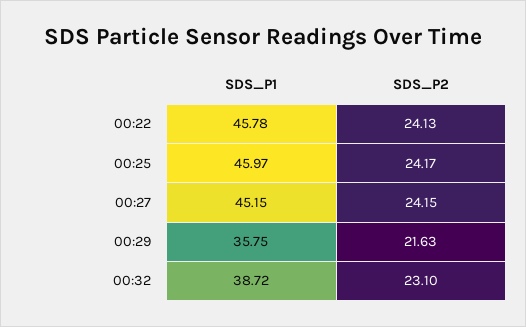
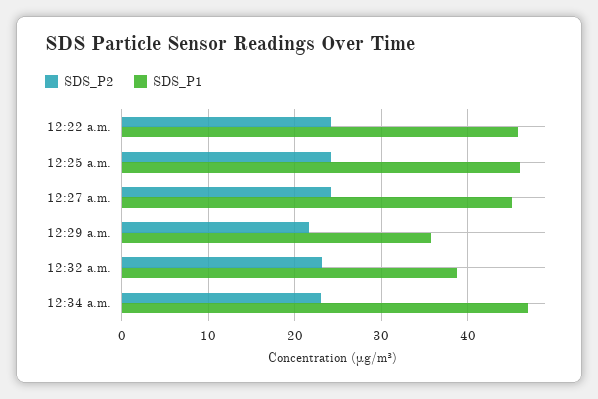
SDS_P2, 12:34 a.m.: none -> 23
SDS_P1, 12:34 a.m.: none -> 47

